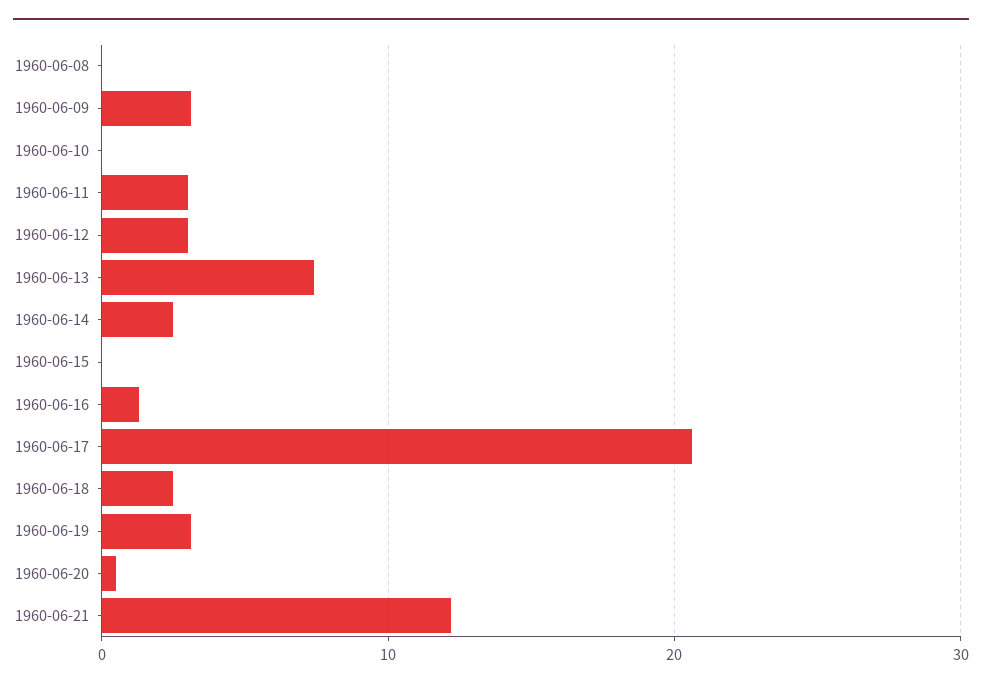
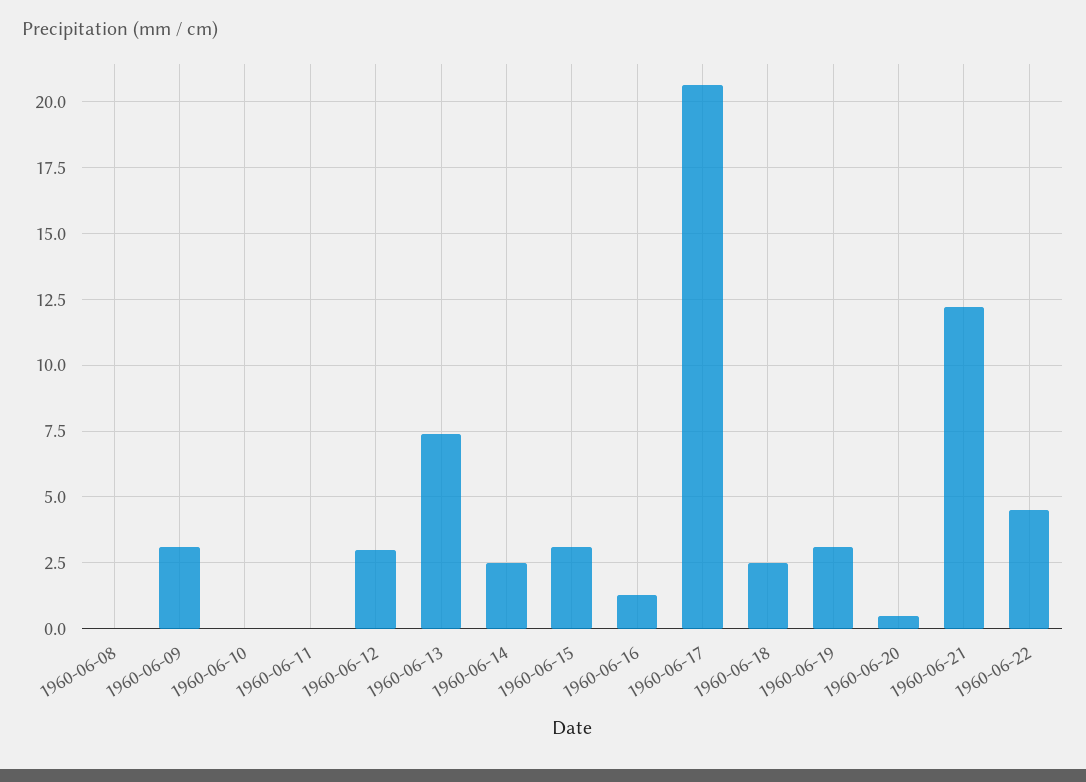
1960-06-11: 3 -> 0
1960-06-15: 0 -> 3
1960-06-22: none -> 4.5

